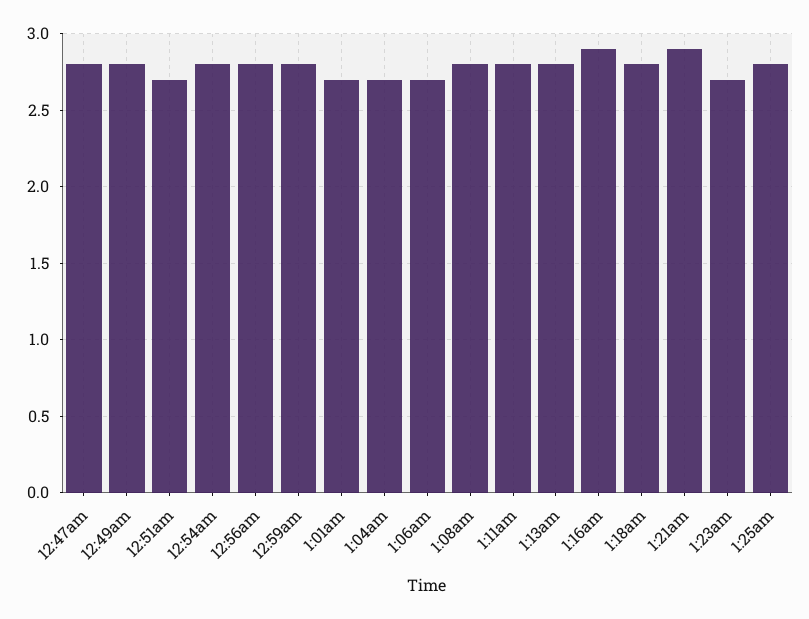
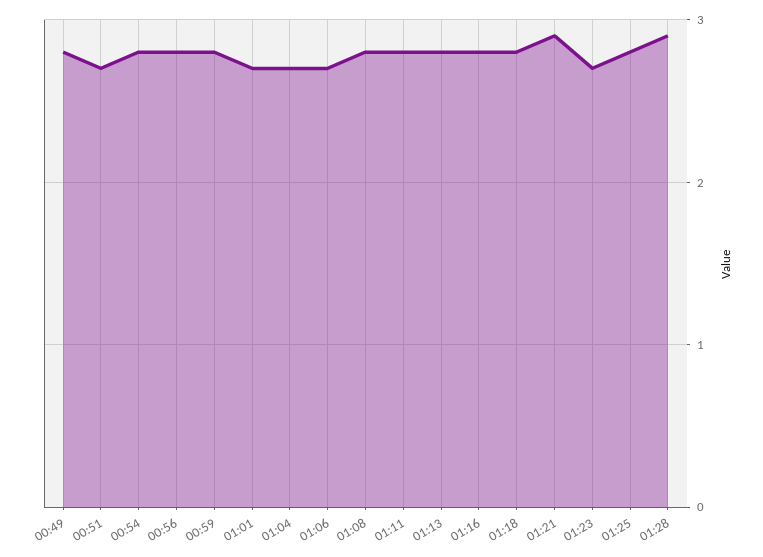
12:47am: 2.8 -> none
1:16am: 2.9 -> 2.8
01:28: none -> 2.9

